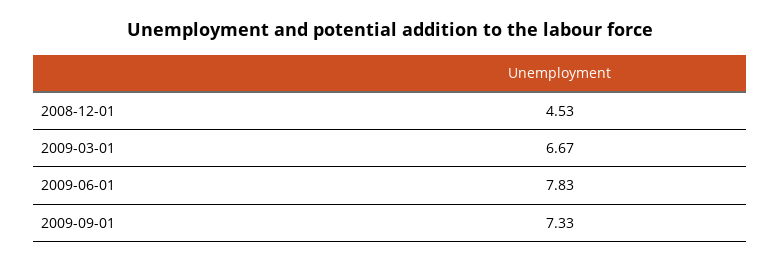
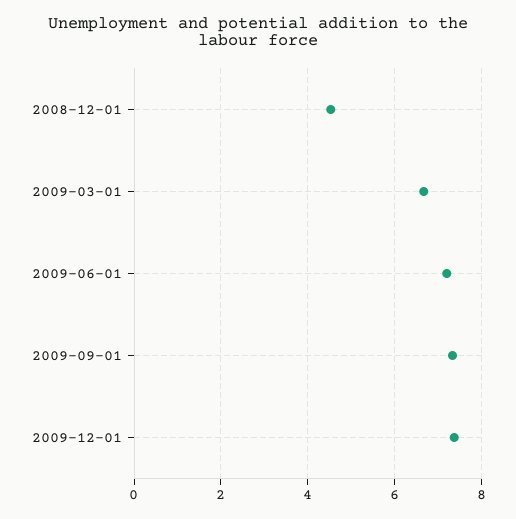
2009-06-01: 7.83 -> 7.2
2009-12-01: none -> 7.4

